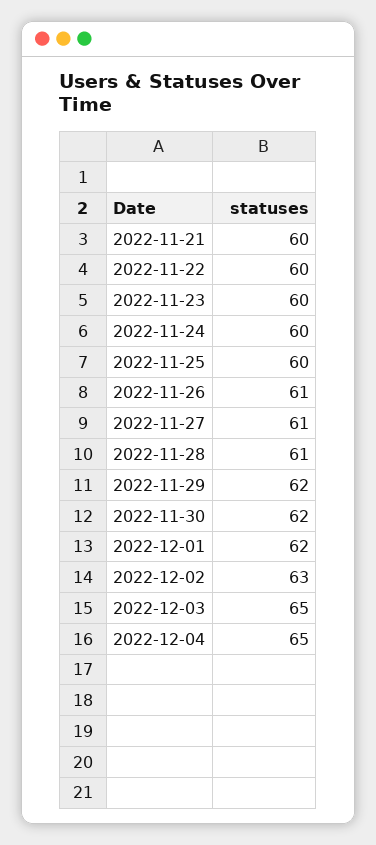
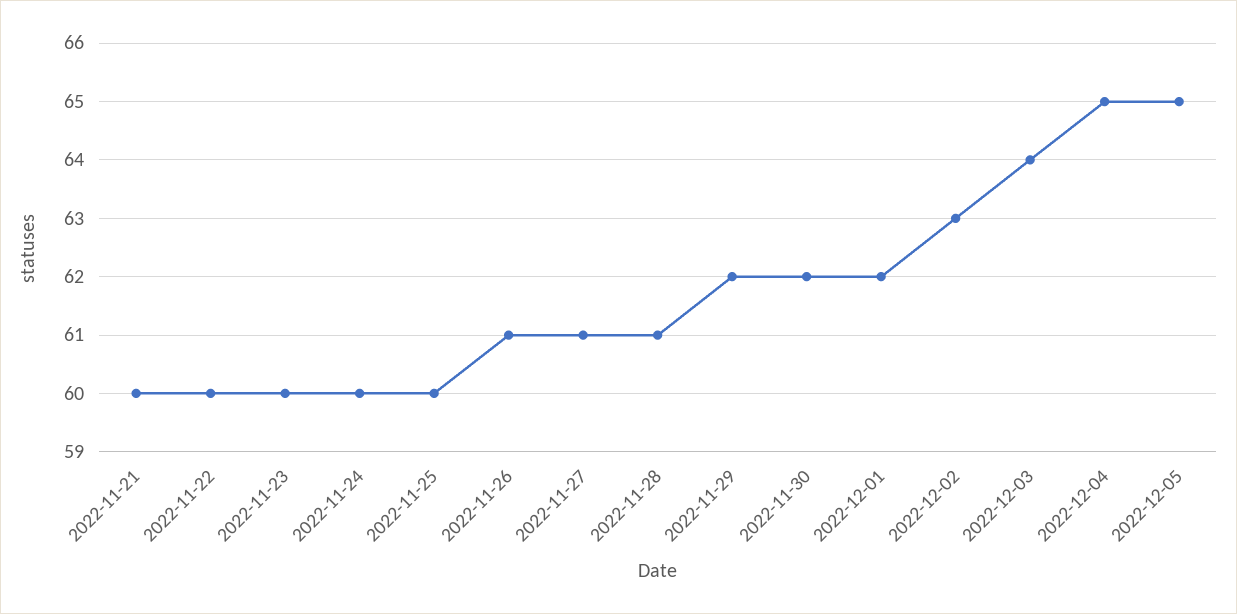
2022-12-03: 65 -> 64
2022-12-05: none -> 65

